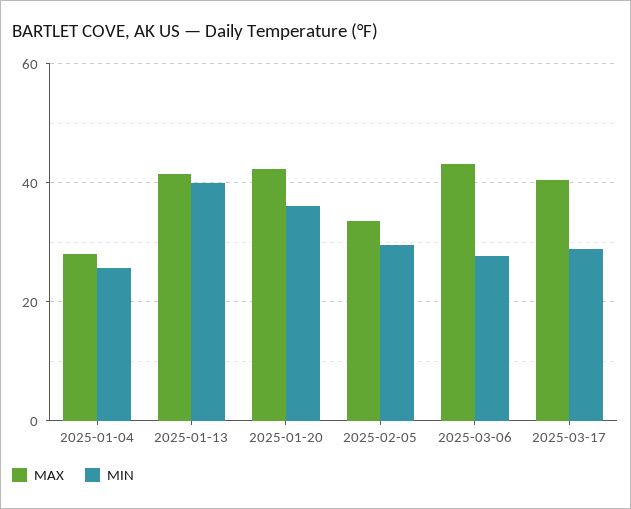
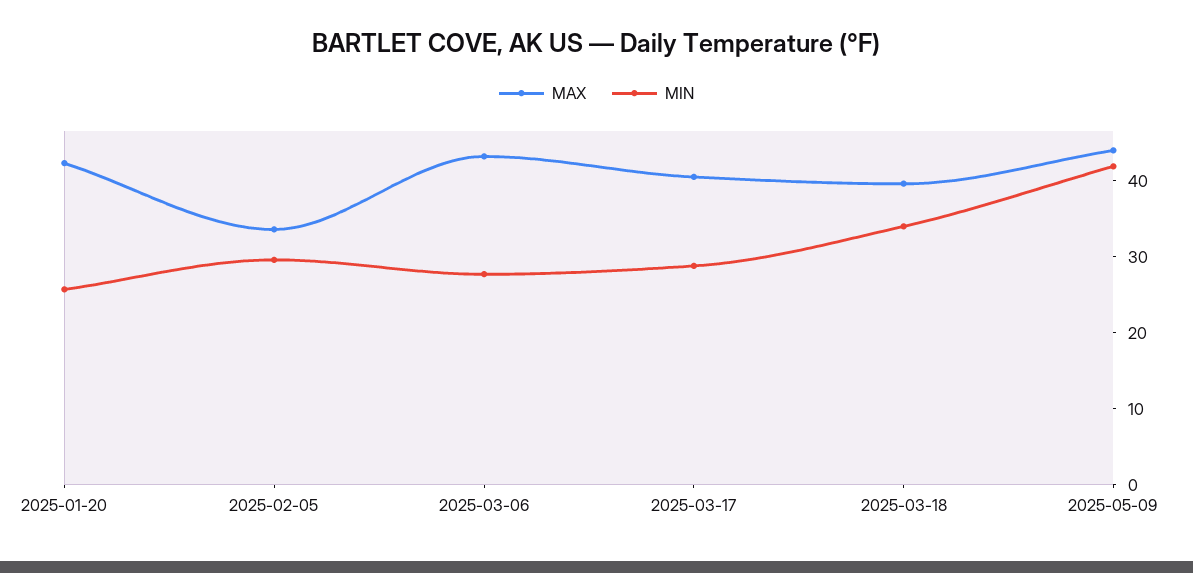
MAX, 2025-01-04: 28 -> none
MIN, 2025-01-04: 26 -> none
MAX, 2025-01-13: 42 -> none
MIN, 2025-01-13: 40 -> none
MIN, 2025-01-20: 36 -> 26
MAX, 2025-03-18: none -> 40
MIN, 2025-03-18: none -> 34
MAX, 2025-05-09: none -> 44
MIN, 2025-05-09: none -> 42

